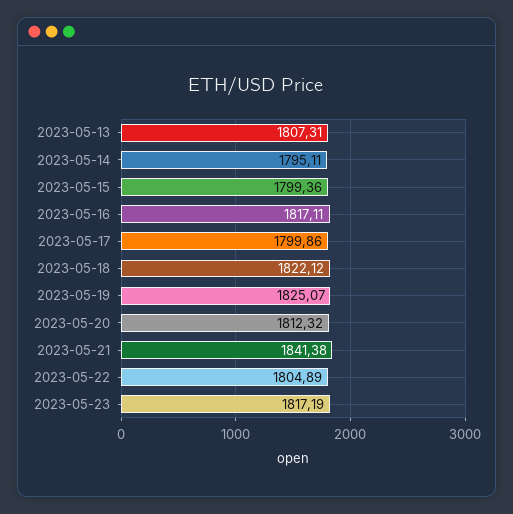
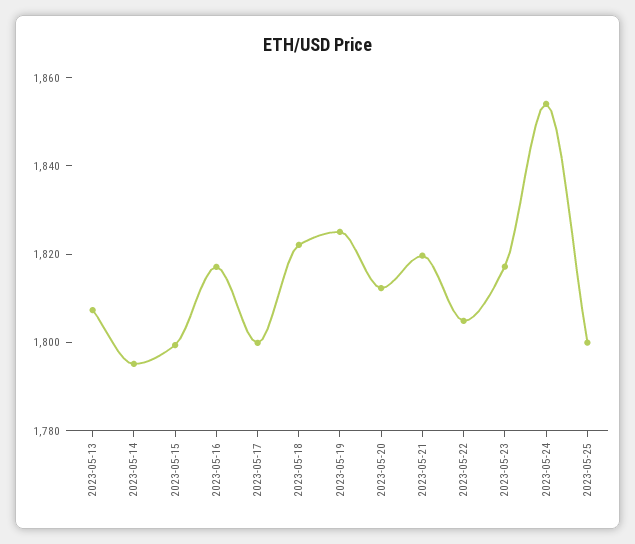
2023-05-21: 1841.38 -> 1820
2023-05-24: none -> 1855
2023-05-25: none -> 1800

